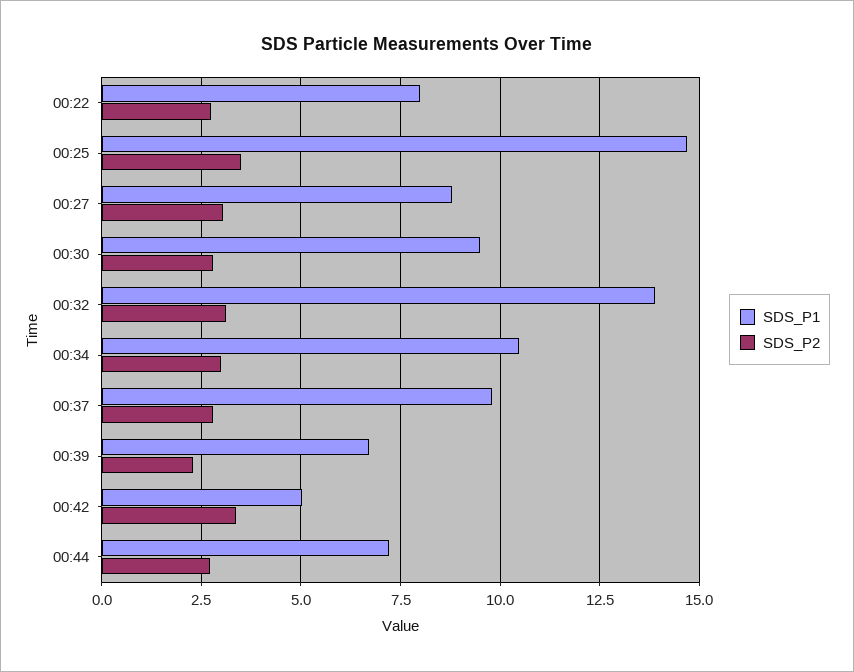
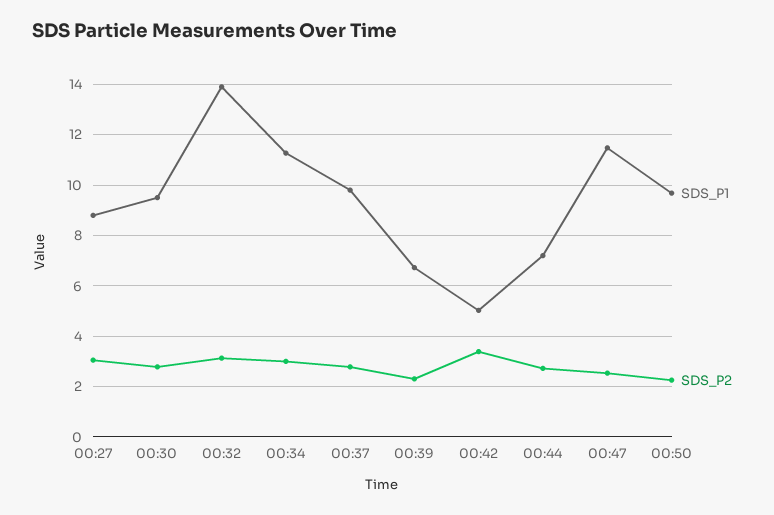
SDS_P1, 00:22: 8 -> none
SDS_P2, 00:22: 2.75 -> none
SDS_P1, 00:25: 14.75 -> none
SDS_P2, 00:25: 3.5 -> none
SDS_P1, 00:34: 10.5 -> 11.25
SDS_P1, 00:47: none -> 11.5
SDS_P2, 00:47: none -> 2.5
SDS_P1, 00:50: none -> 9.75
SDS_P2, 00:50: none -> 2.25

